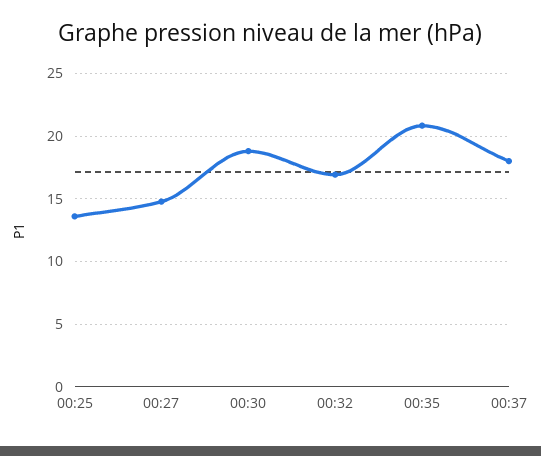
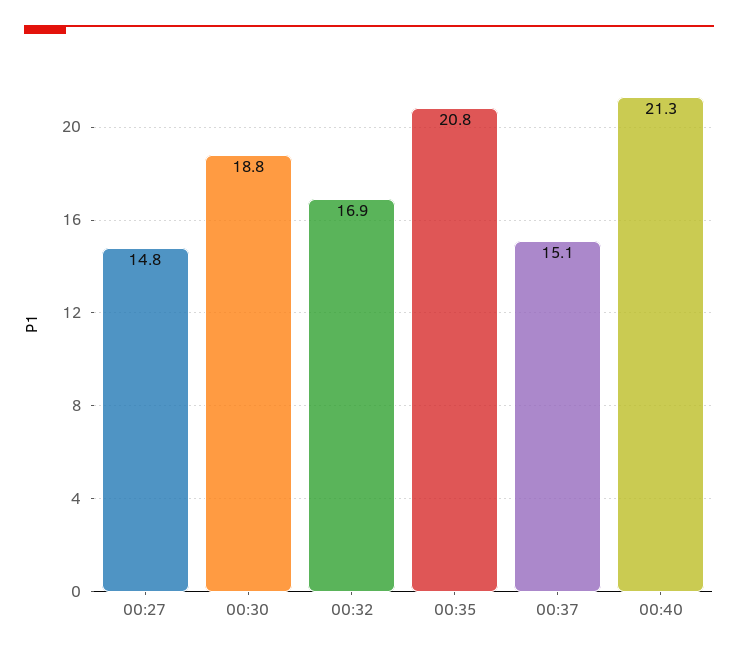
00:25: 13.5 -> none
00:37: 18 -> 15.1
00:40: none -> 21.3

